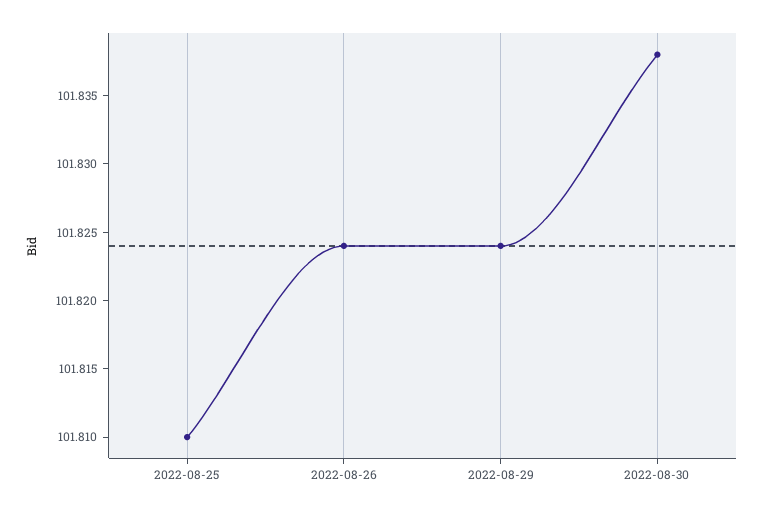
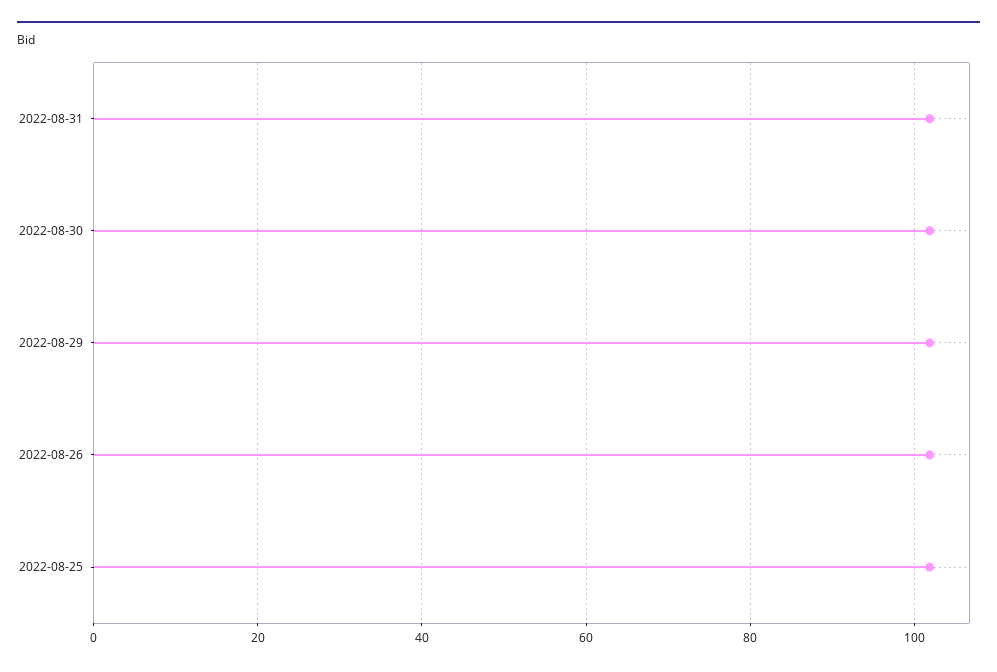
2022-08-31: none -> 102

